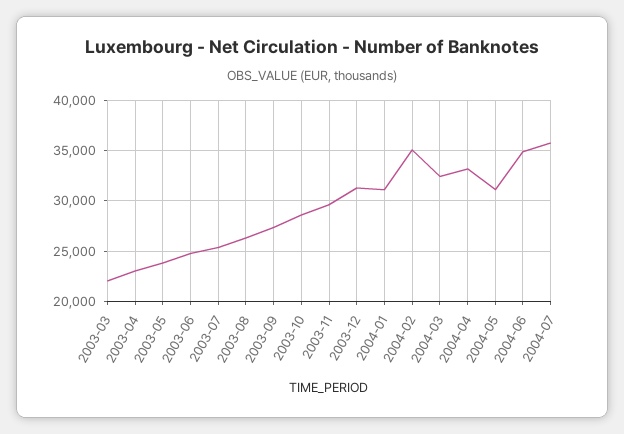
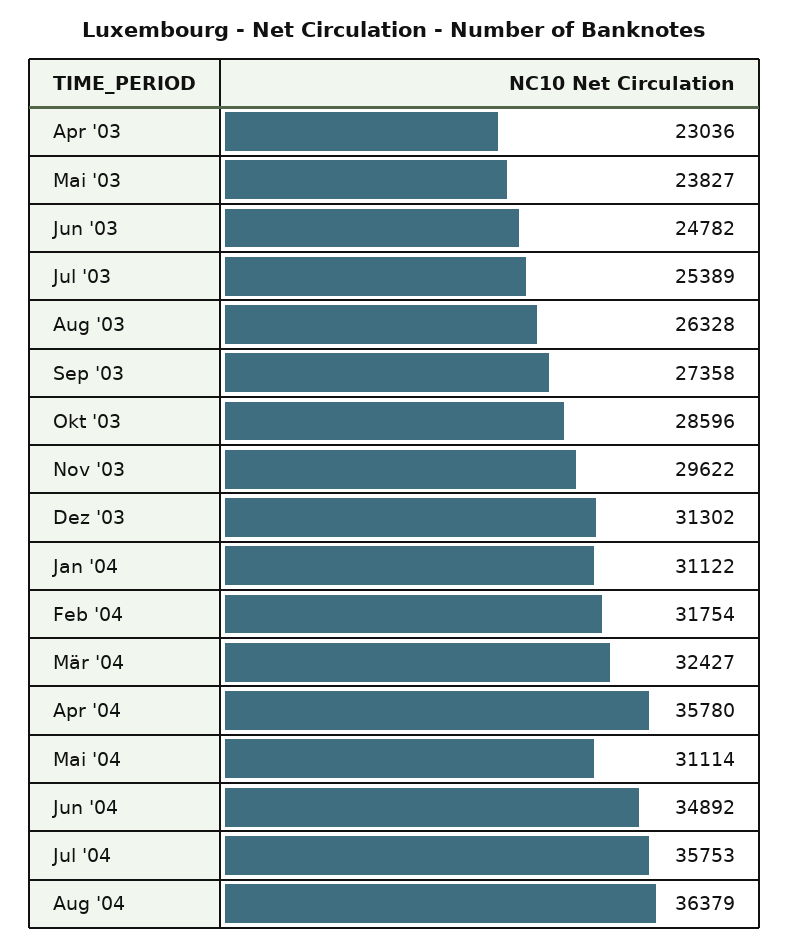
2003-03: 22000 -> none
2004-02: 35000 -> 31754
2004-04: 33000 -> 35780
Aug '04: none -> 36379

